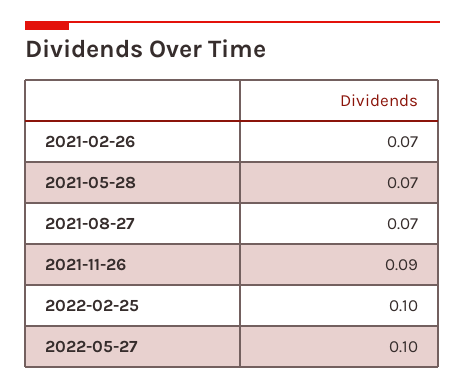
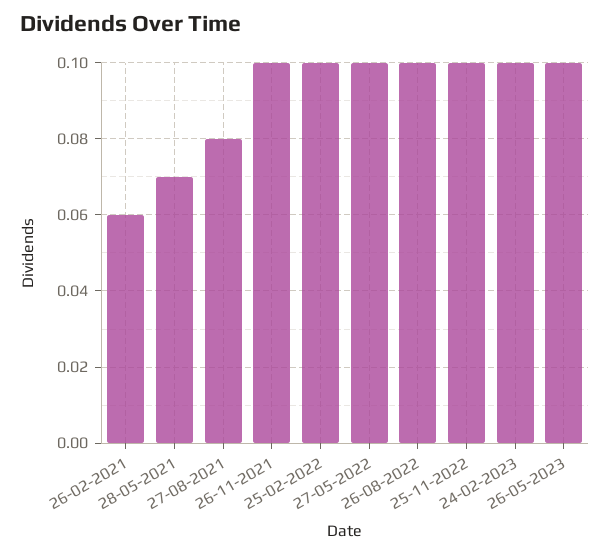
2021-02-26: 0.07 -> 0.06
2021-08-27: 0.07 -> 0.08
2021-11-26: 0.09 -> 0.1
26-08-2022: none -> 0.1
25-11-2022: none -> 0.1
24-02-2023: none -> 0.1
26-05-2023: none -> 0.1

